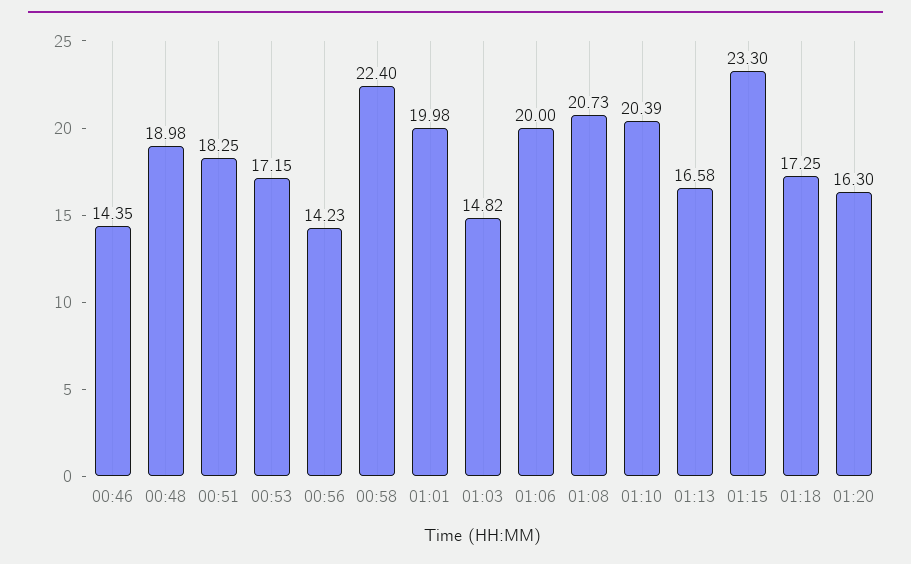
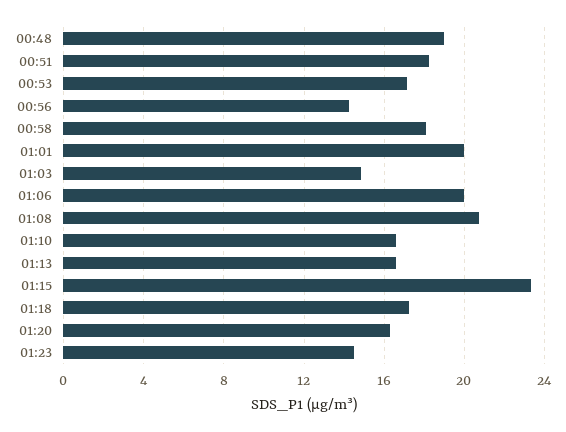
00:46: 14.35 -> none
00:58: 22.4 -> 18
01:10: 20.39 -> 16.5
01:23: none -> 14.5

